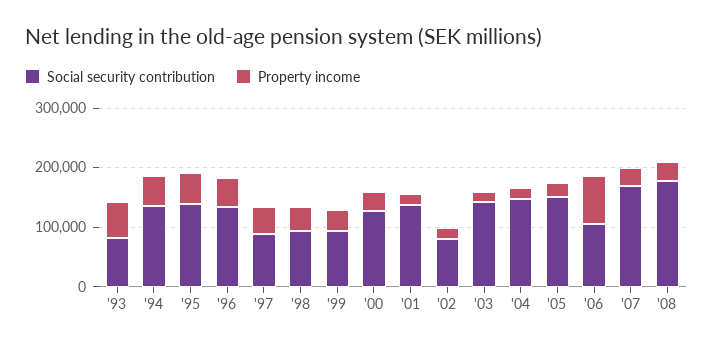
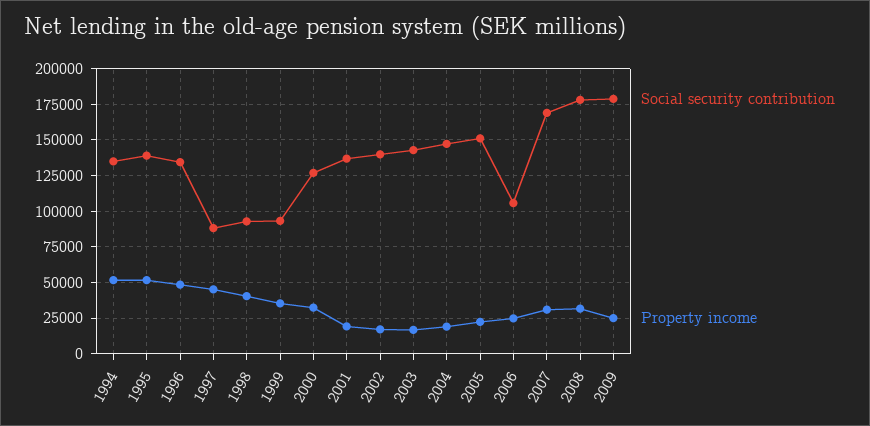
Social security contribution, '93: 80000 -> none
Property income, '93: 60000 -> none
Social security contribution, '02: 80000 -> 140000
Property income, '06: 80000 -> 25000
Social security contribution, 2009: none -> 180000
Property income, 2009: none -> 25000

